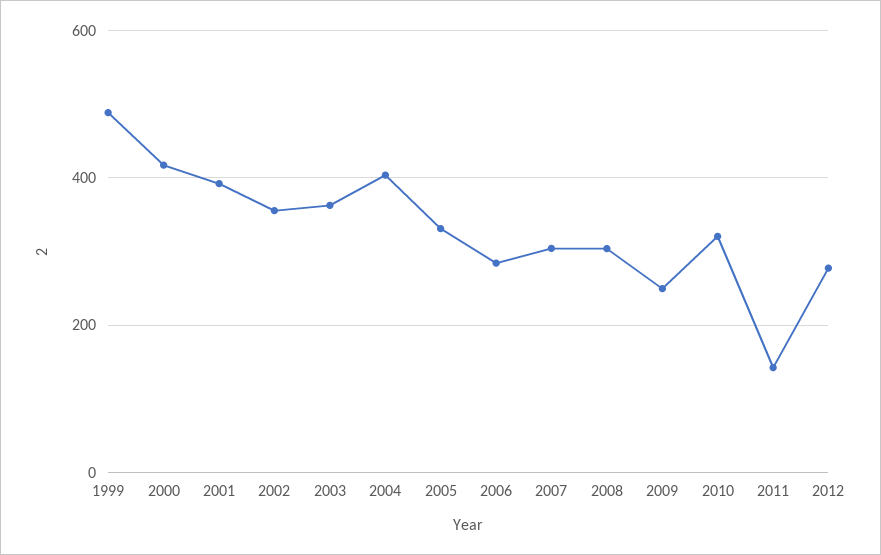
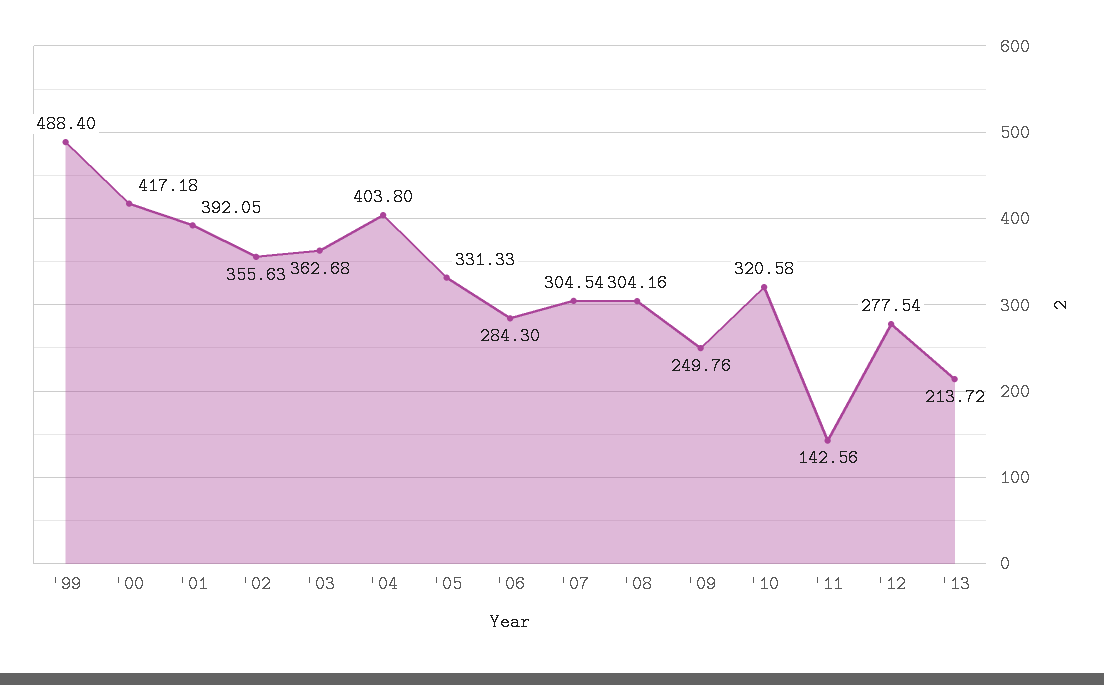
'13: none -> 213.72

